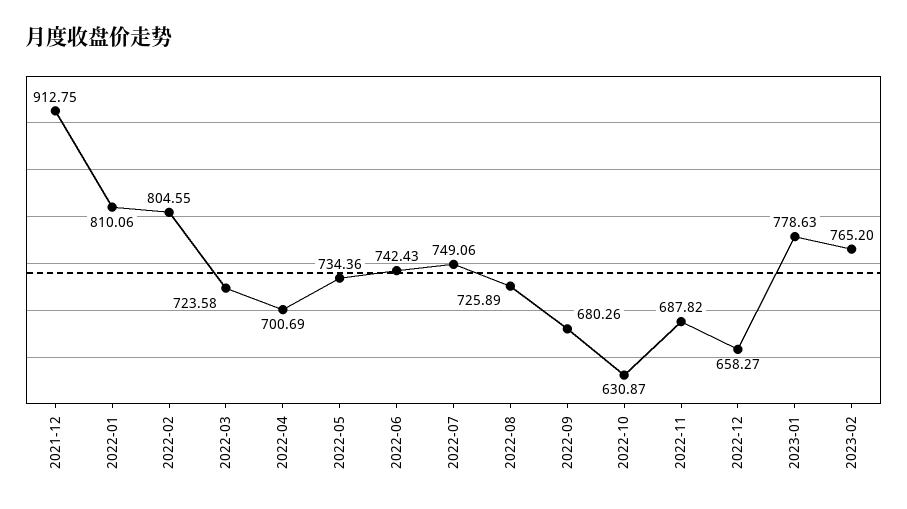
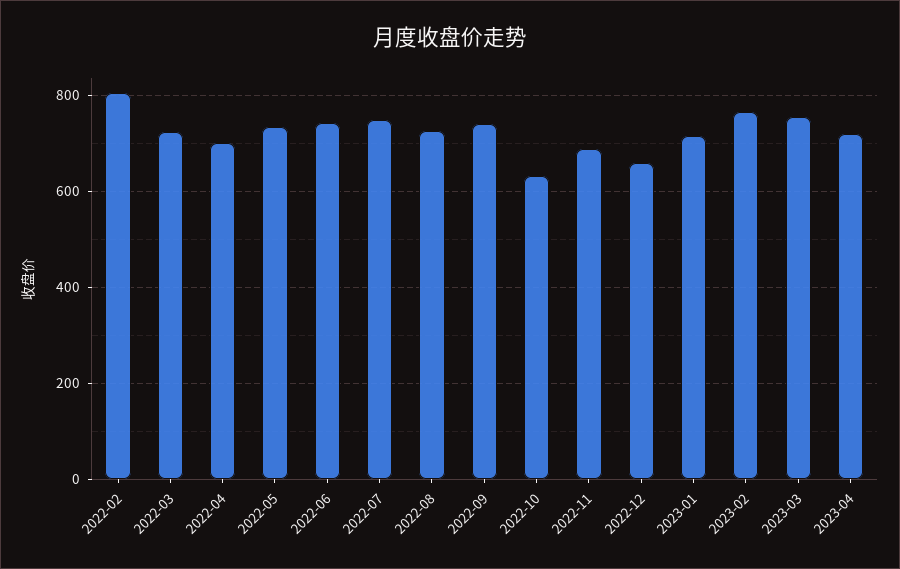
2021-12: 912.75 -> none
2022-01: 810.06 -> none
2022-09: 680.26 -> 740
2023-01: 778.63 -> 720
2023-03: none -> 760
2023-04: none -> 720

